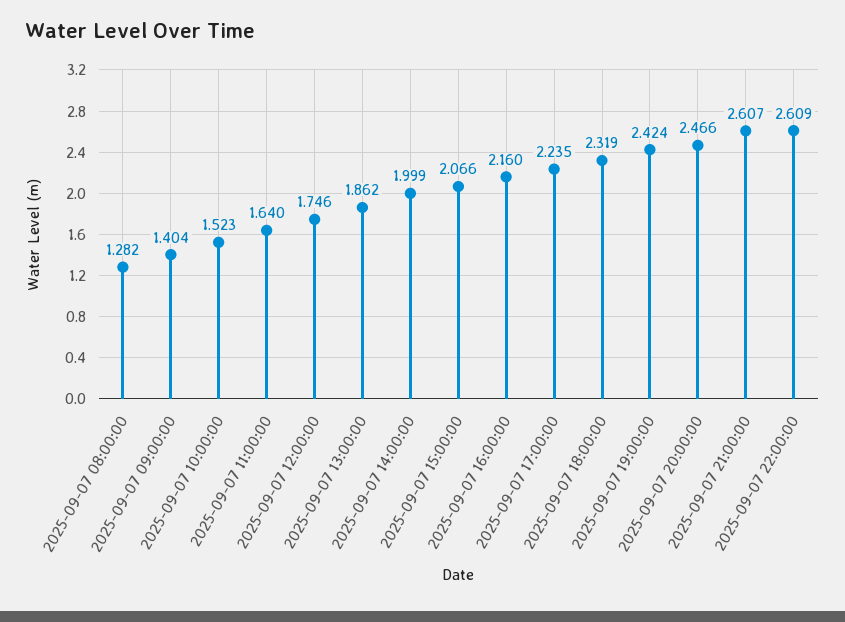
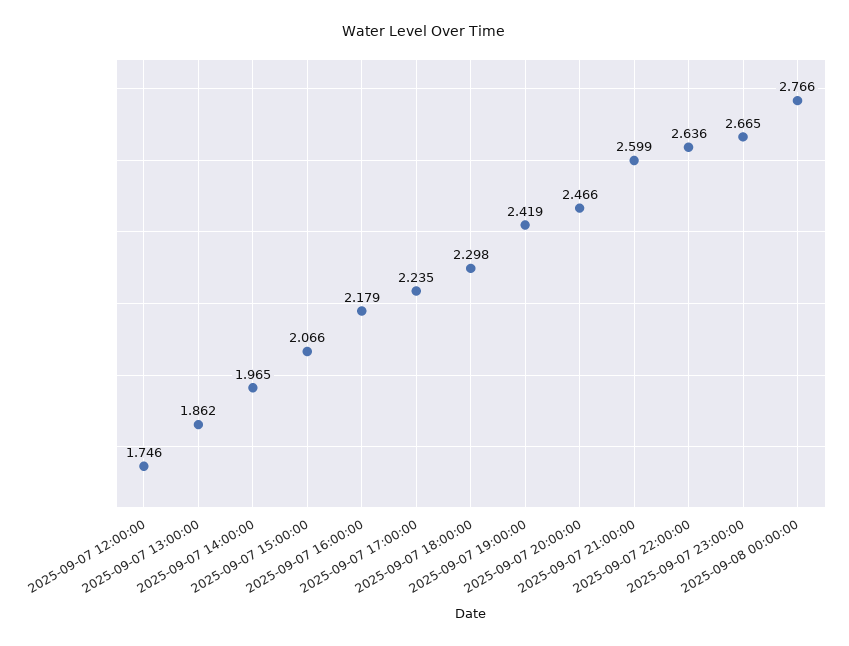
2025-09-07 08:00:00: 1.282 -> none
2025-09-07 09:00:00: 1.404 -> none
2025-09-07 10:00:00: 1.523 -> none
2025-09-07 11:00:00: 1.64 -> none
2025-09-07 14:00:00: 1.999 -> 1.965
2025-09-07 16:00:00: 2.16 -> 2.179
2025-09-07 18:00:00: 2.319 -> 2.298
2025-09-07 19:00:00: 2.424 -> 2.419
2025-09-07 21:00:00: 2.607 -> 2.599
2025-09-07 22:00:00: 2.609 -> 2.636
2025-09-07 23:00:00: none -> 2.665
2025-09-08 00:00:00: none -> 2.766

